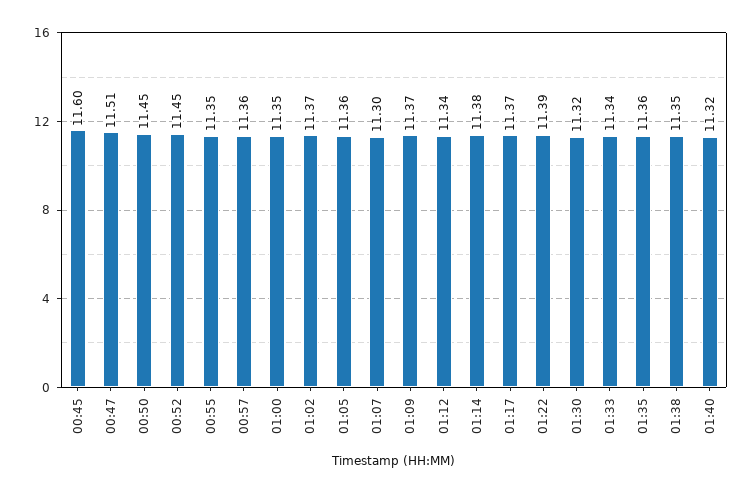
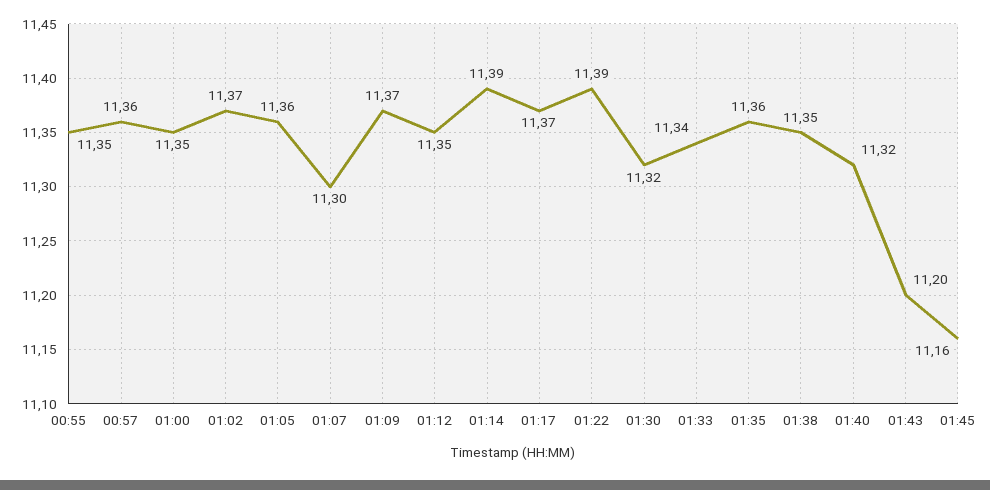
00:45: 11.6 -> none
00:47: 11.51 -> none
00:50: 11.45 -> none
00:52: 11.45 -> none
01:12: 11.34 -> 11.35
01:14: 11.38 -> 11.39
01:43: none -> 11.2
01:45: none -> 11.16

